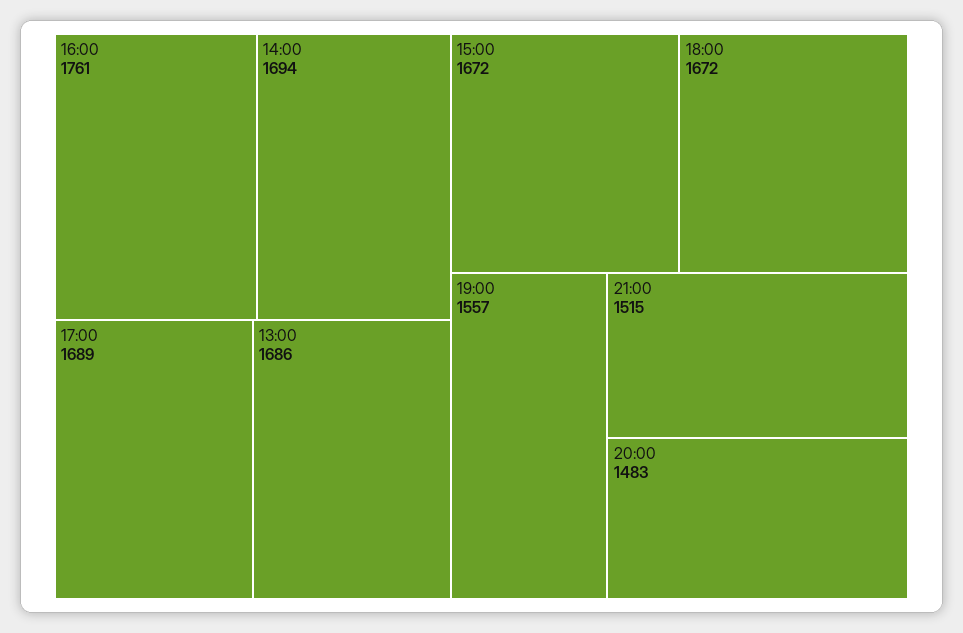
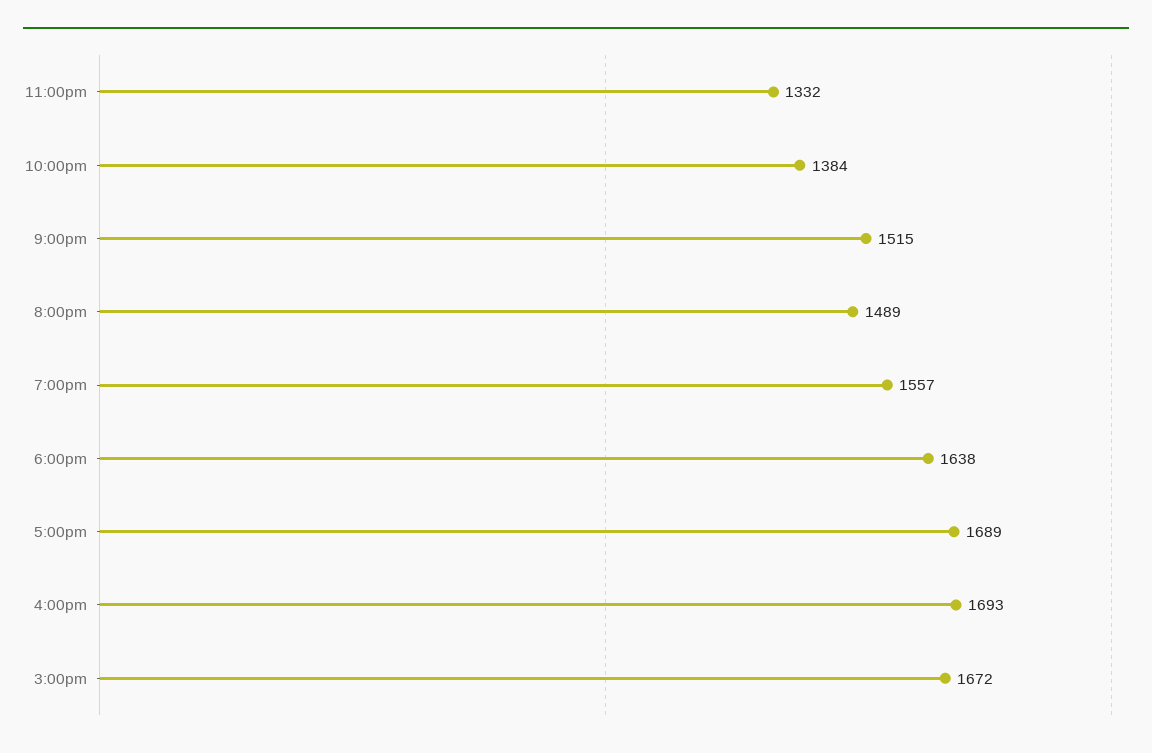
16:00: 1761 -> 1693
14:00: 1694 -> none
13:00: 1686 -> none
18:00: 1672 -> 1638
20:00: 1483 -> 1489
11:00pm: none -> 1332
10:00pm: none -> 1384

